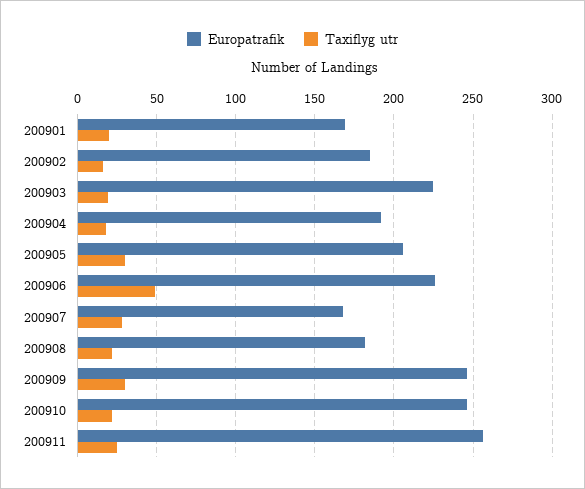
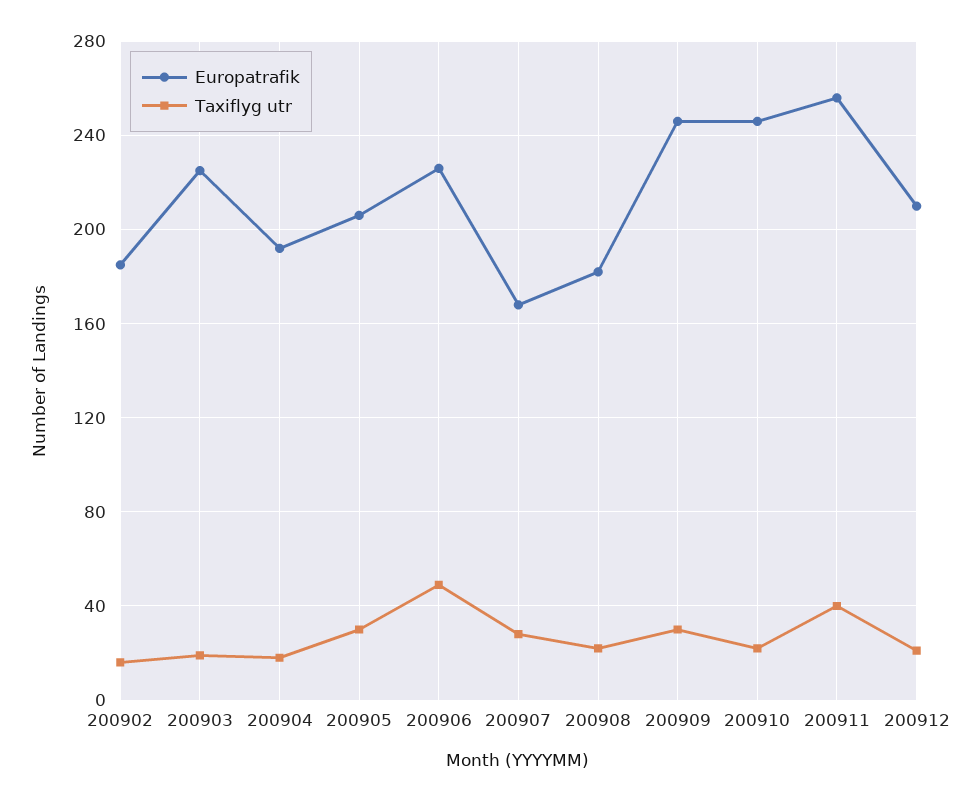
Europatrafik, 200901: 170 -> none
Taxiflyg utr, 200901: 20 -> none
Taxiflyg utr, 200911: 25 -> 40
Europatrafik, 200912: none -> 210
Taxiflyg utr, 200912: none -> 20

